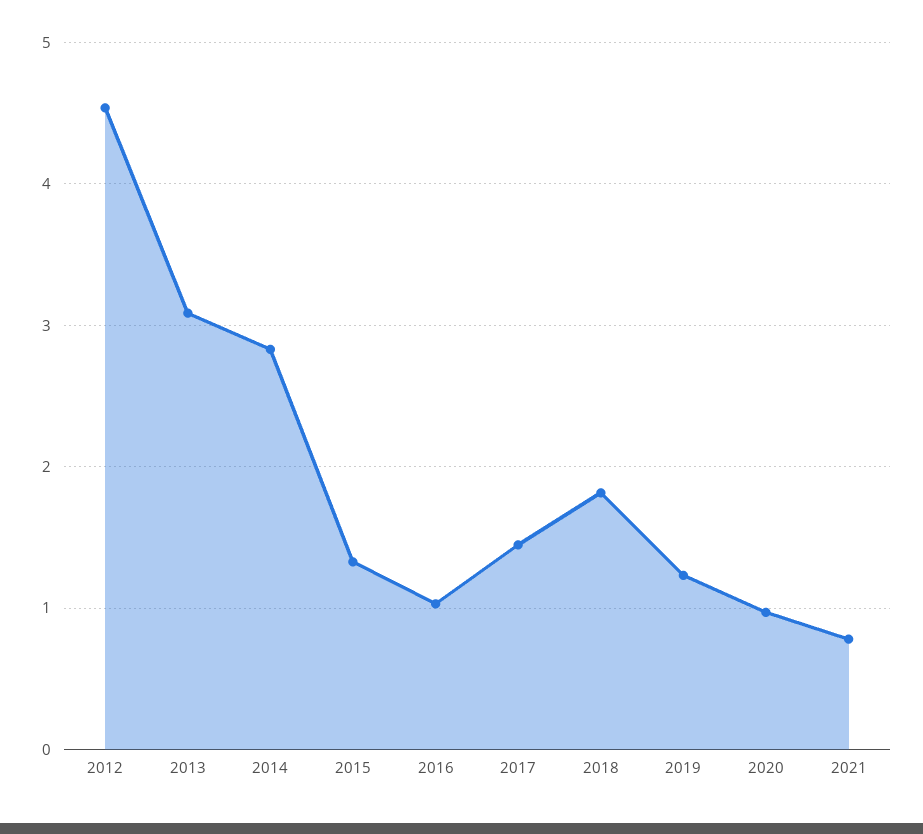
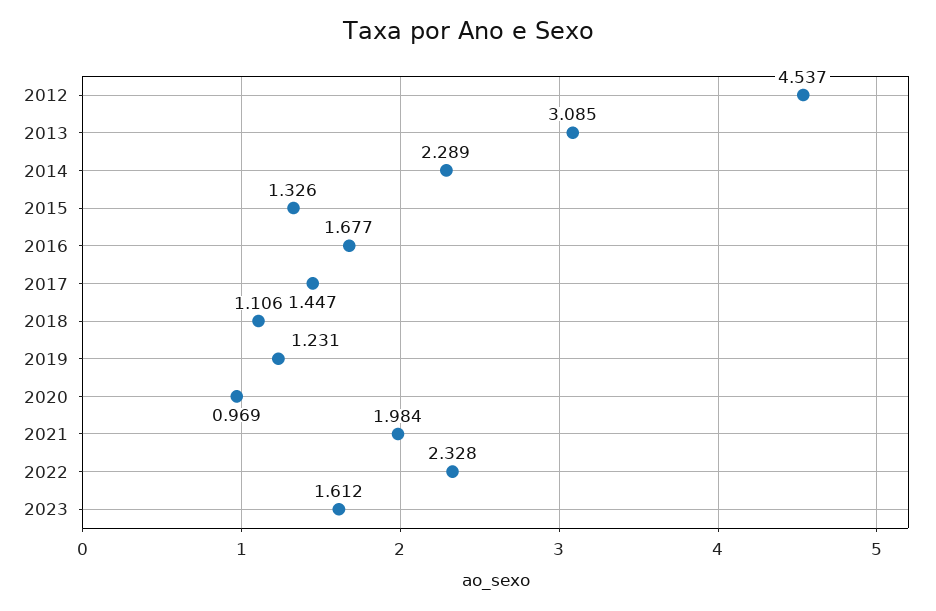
2014: 2.8 -> 2.289
2016: 1 -> 1.677
2018: 1.8 -> 1.106
2021: 0.8 -> 1.984
2022: none -> 2.328
2023: none -> 1.612

